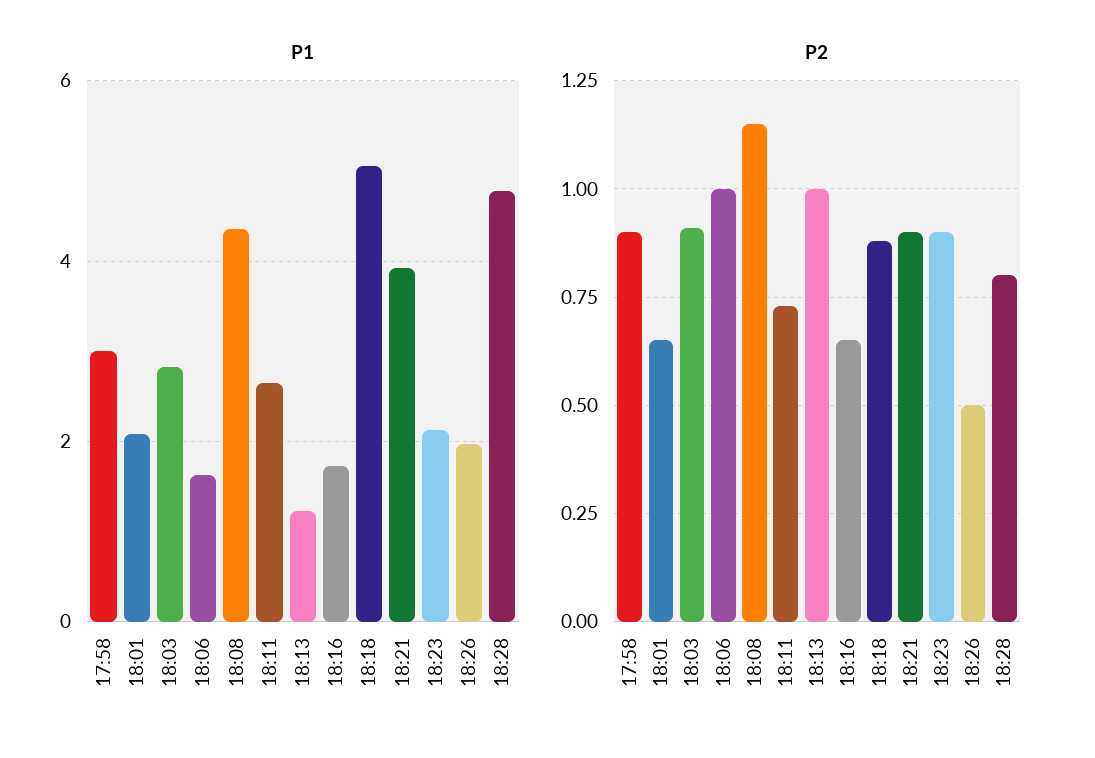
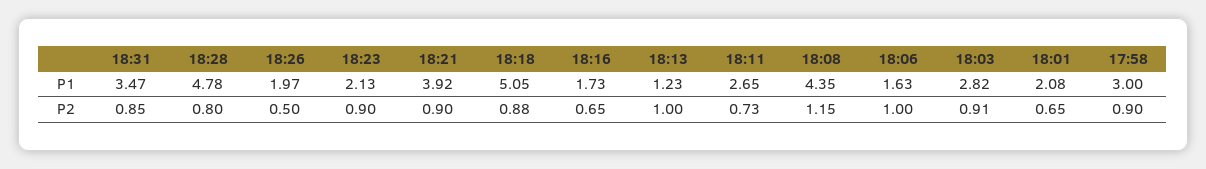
P1, 18:31: none -> 3.47
P2, 18:31: none -> 0.85

